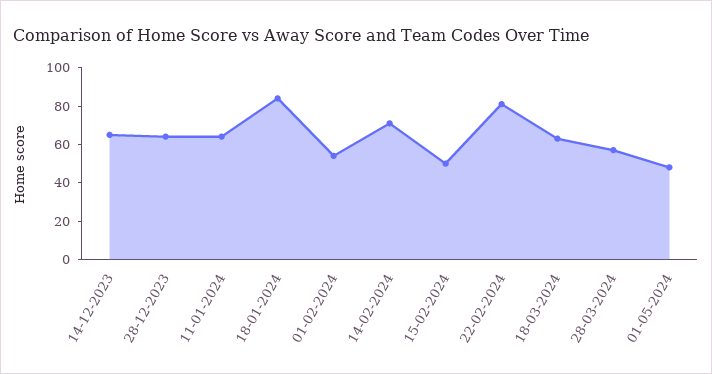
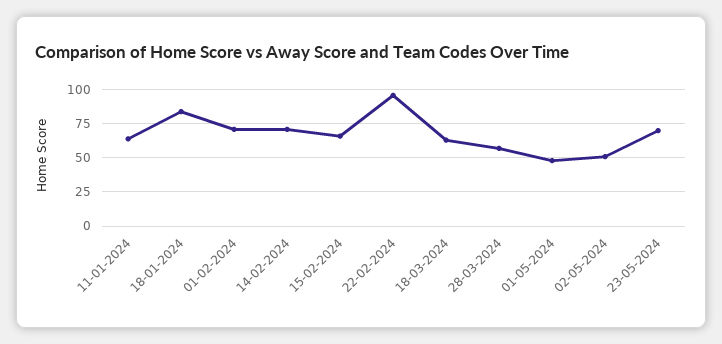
14-12-2023: 65 -> none
28-12-2023: 65 -> none
01-02-2024: 55 -> 70
15-02-2024: 50 -> 65
22-02-2024: 80 -> 95
02-05-2024: none -> 50
23-05-2024: none -> 70

